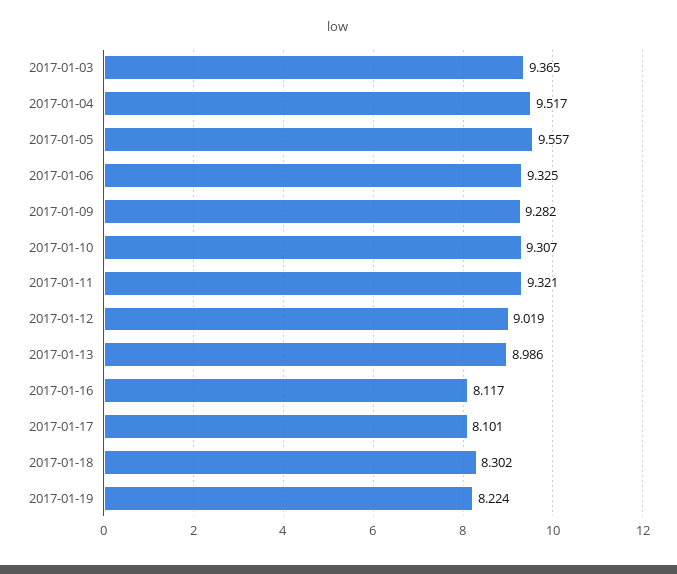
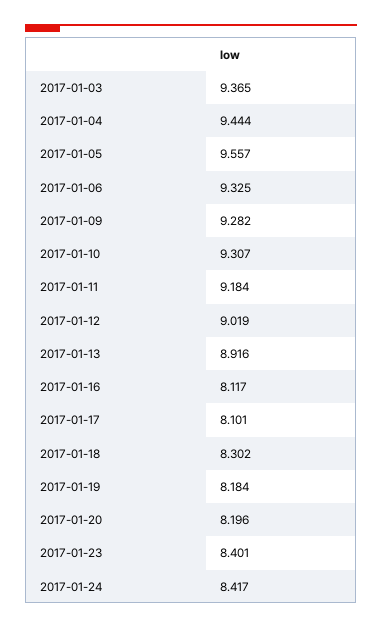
2017-01-04: 9.517 -> 9.444
2017-01-11: 9.321 -> 9.184
2017-01-13: 8.986 -> 8.916
2017-01-19: 8.224 -> 8.184
2017-01-20: none -> 8.196
2017-01-23: none -> 8.401
2017-01-24: none -> 8.417

